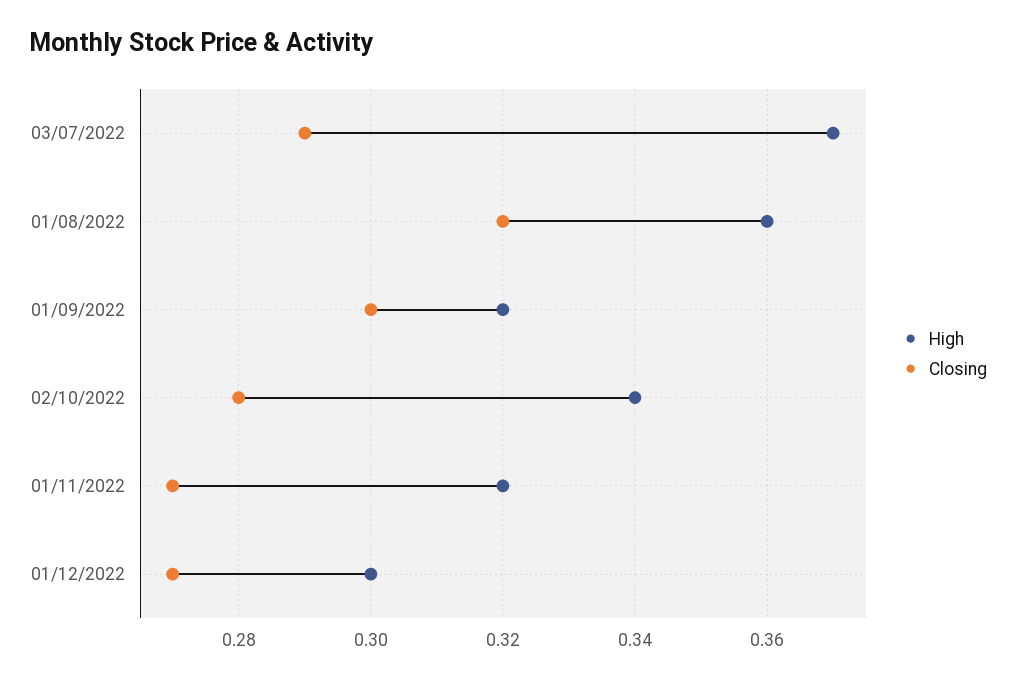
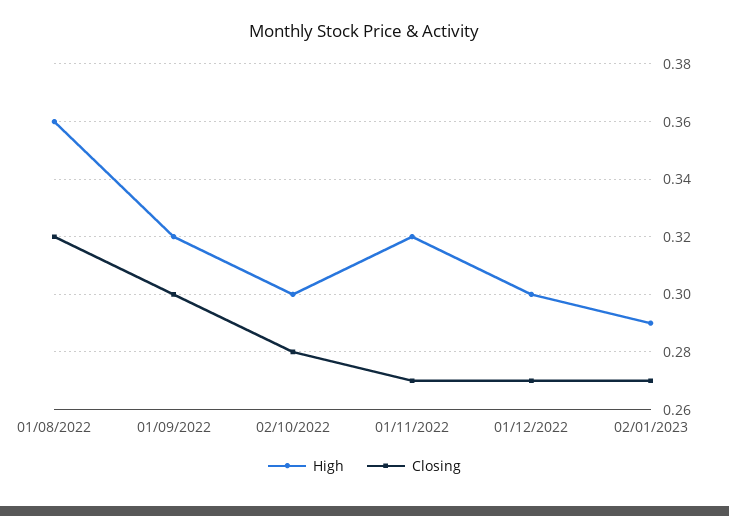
High, 03/07/2022: 0.37 -> none
Closing, 03/07/2022: 0.29 -> none
High, 02/10/2022: 0.34 -> 0.3
High, 02/01/2023: none -> 0.29
Closing, 02/01/2023: none -> 0.27

